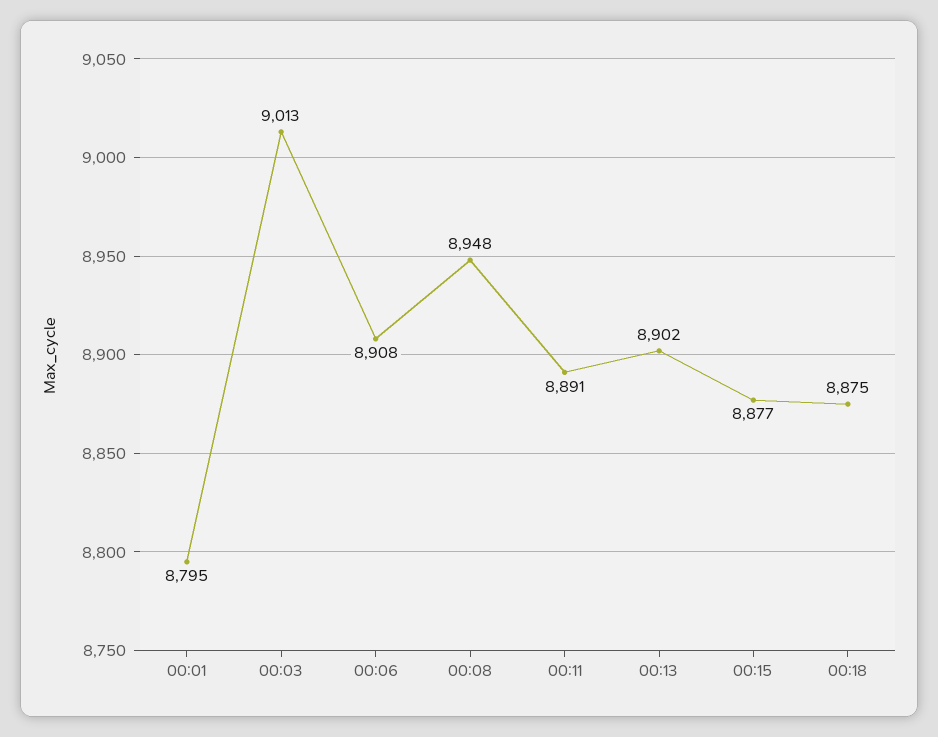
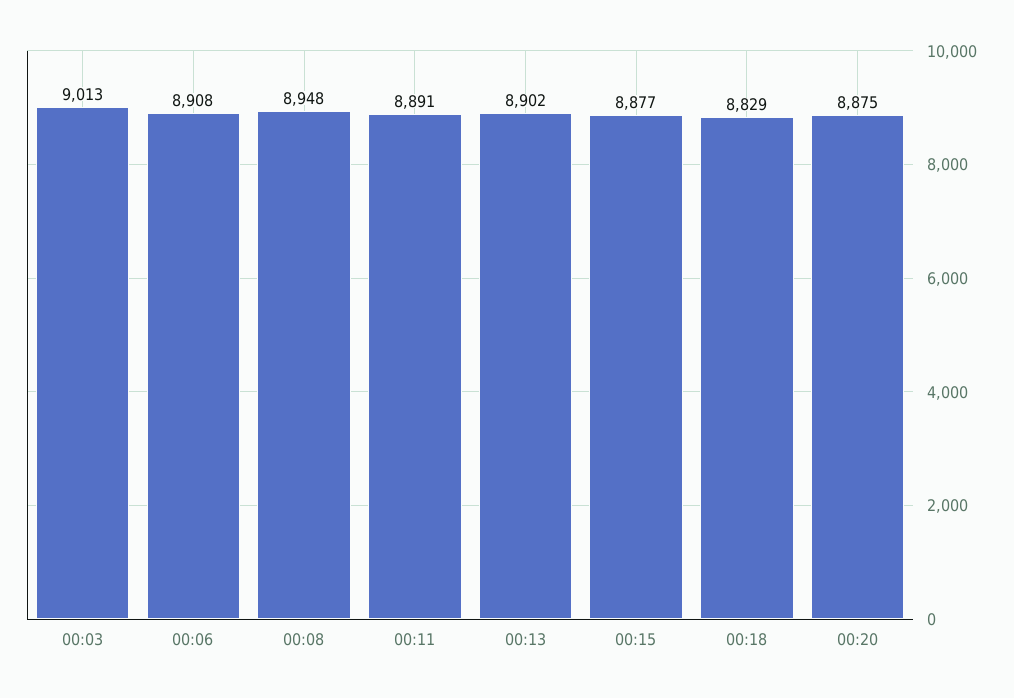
00:01: 8795 -> none
00:18: 8875 -> 8829
00:20: none -> 8875

